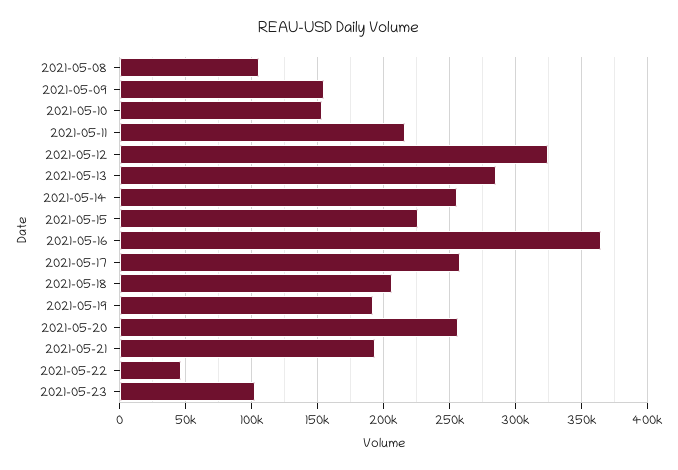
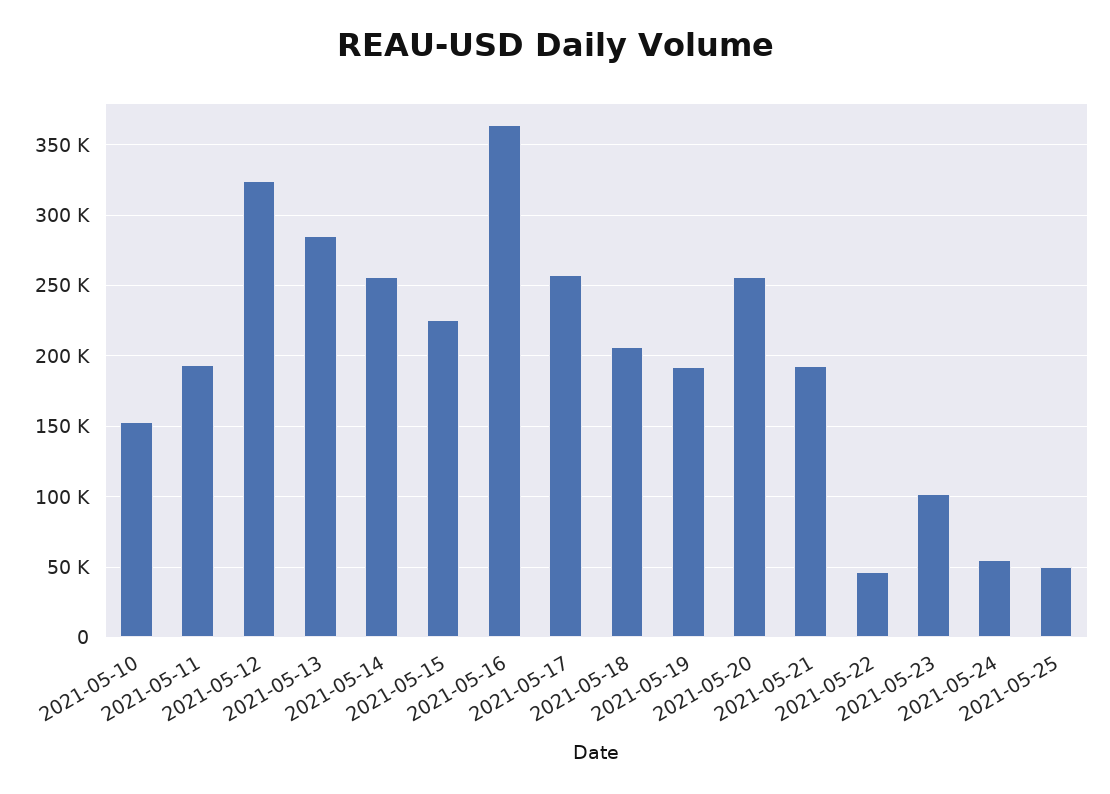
2021-05-08: 105000 -> none
2021-05-09: 155000 -> none
2021-05-11: 215000 -> 195000
2021-05-24: none -> 55000
2021-05-25: none -> 50000

